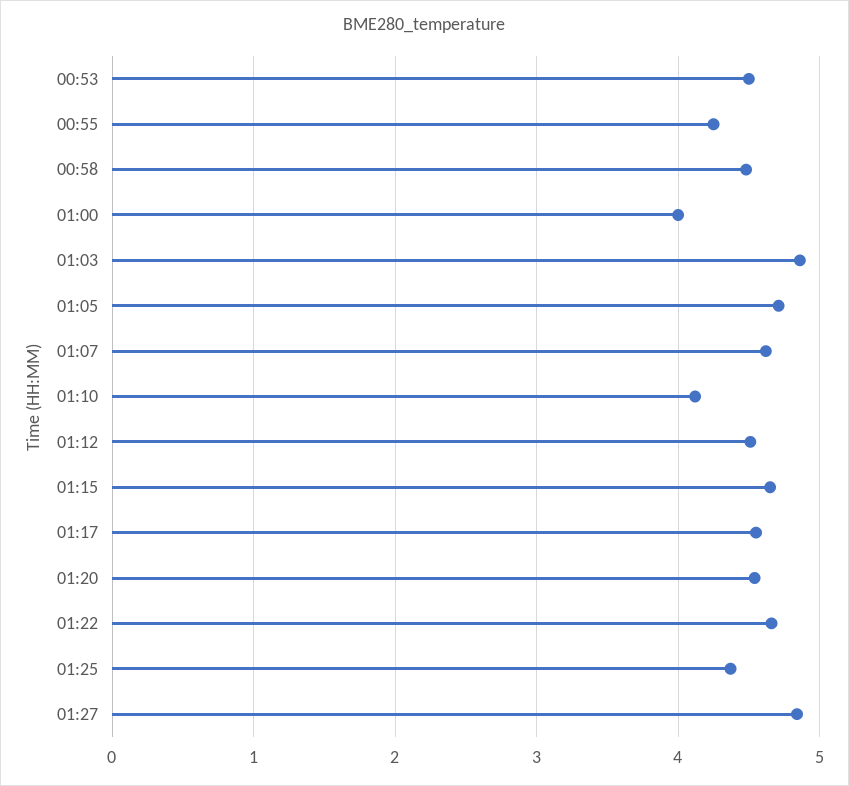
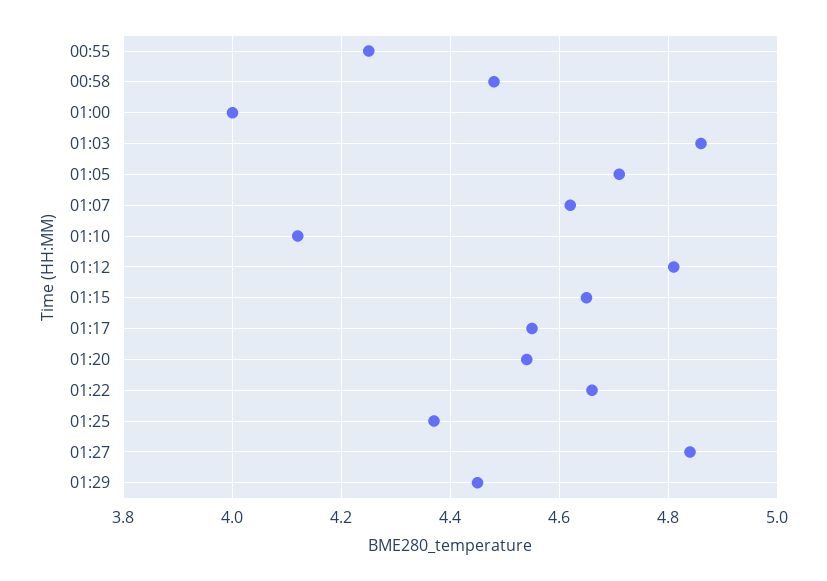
00:53: 4.5 -> none
01:12: 4.5 -> 4.8
01:29: none -> 4.45

